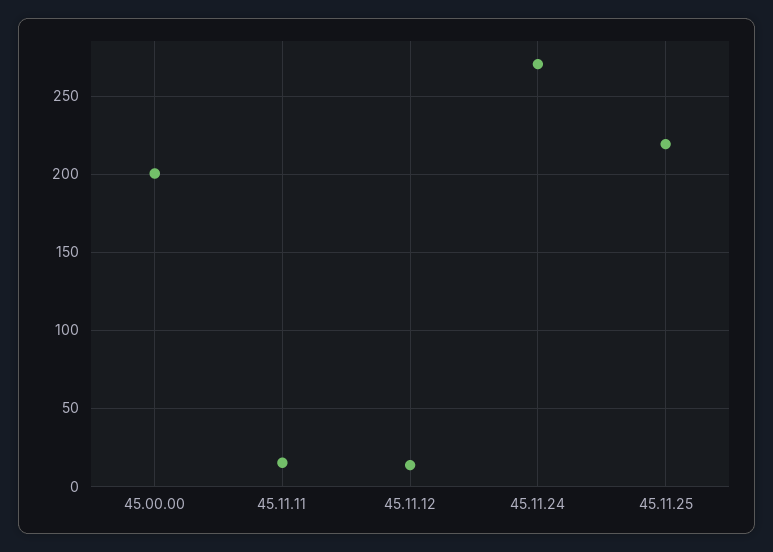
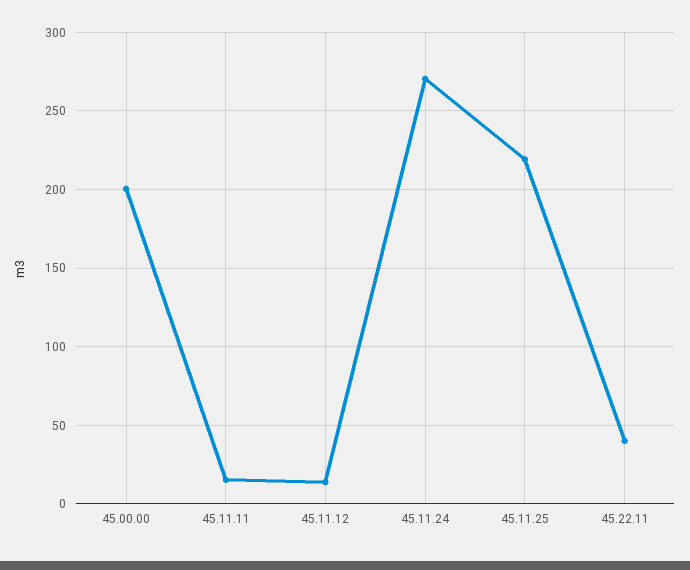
45.22.11: none -> 40

